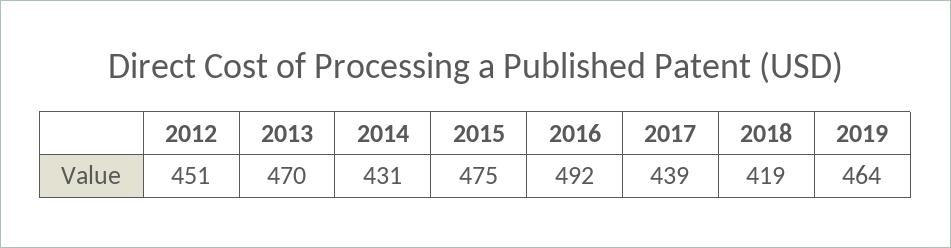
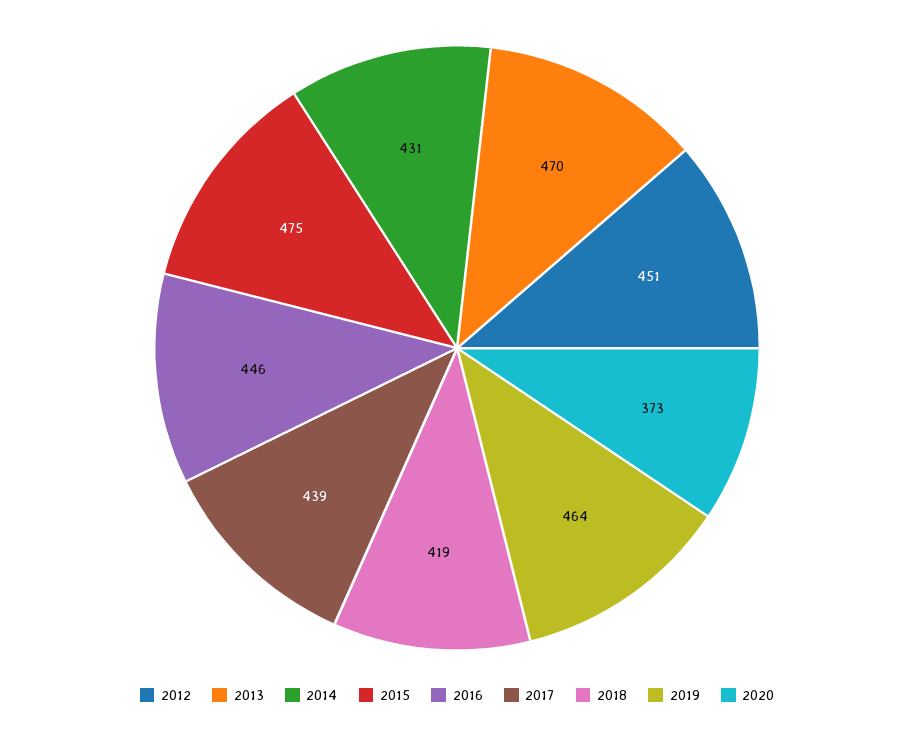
2016: 492 -> 446
2020: none -> 373

